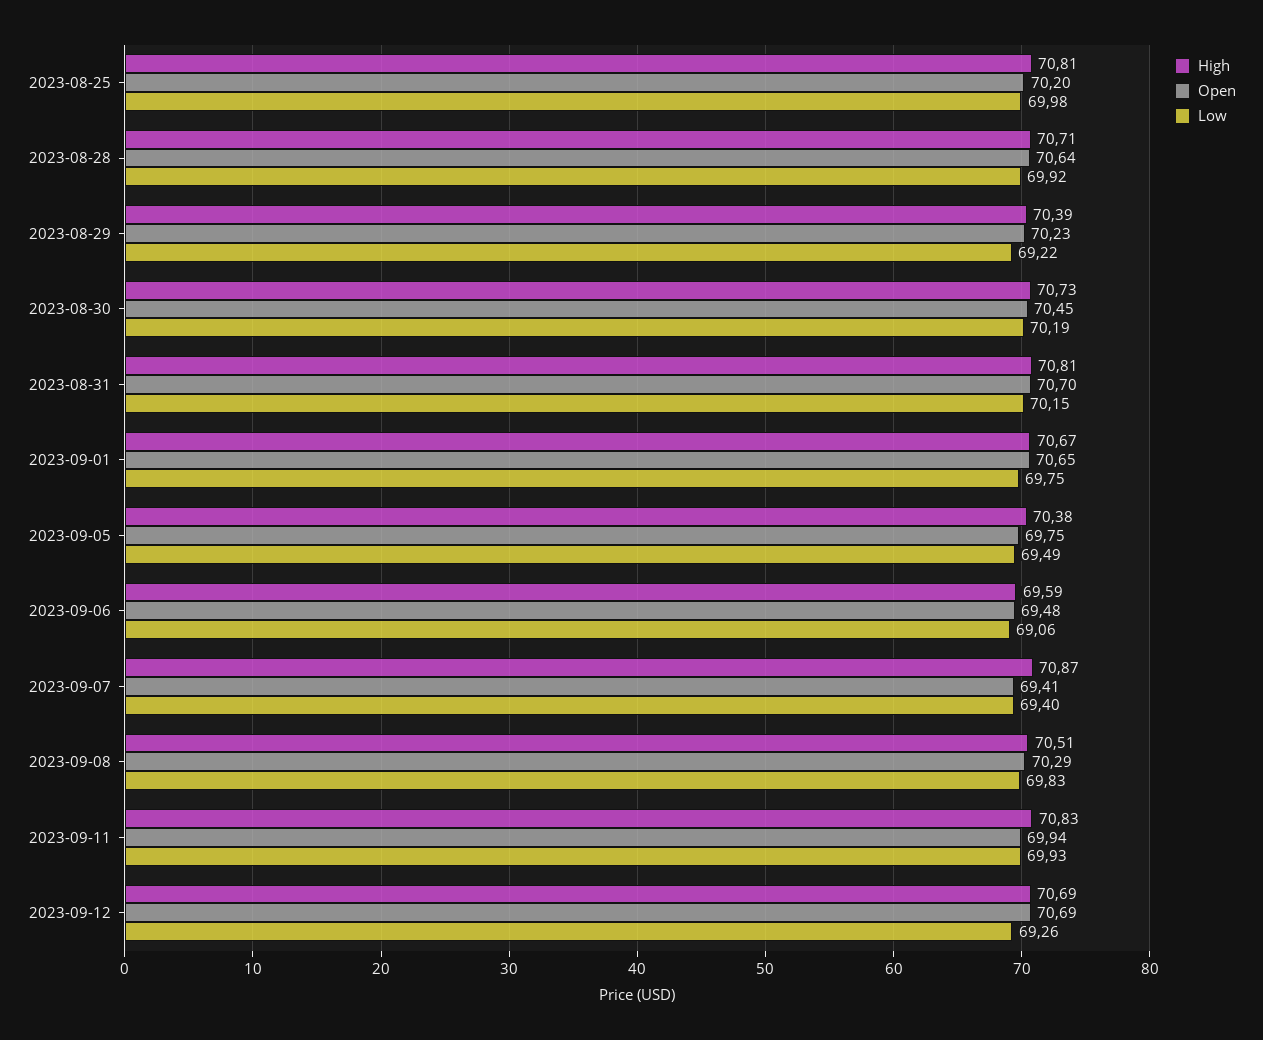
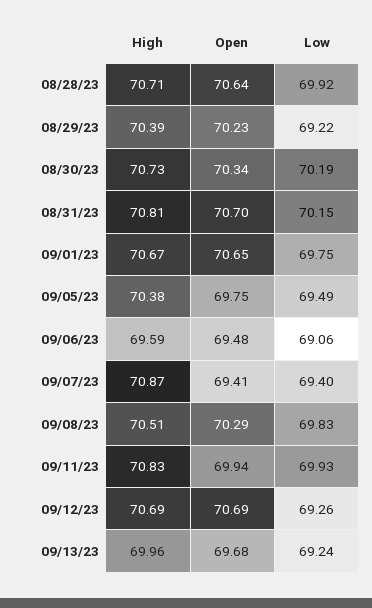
High, 2023-08-25: 70.81 -> none
Open, 2023-08-25: 70.2 -> none
Low, 2023-08-25: 69.98 -> none
Open, 2023-08-30: 70.45 -> 70.34
High, 09/13/23: none -> 69.96
Open, 09/13/23: none -> 69.68
Low, 09/13/23: none -> 69.24

